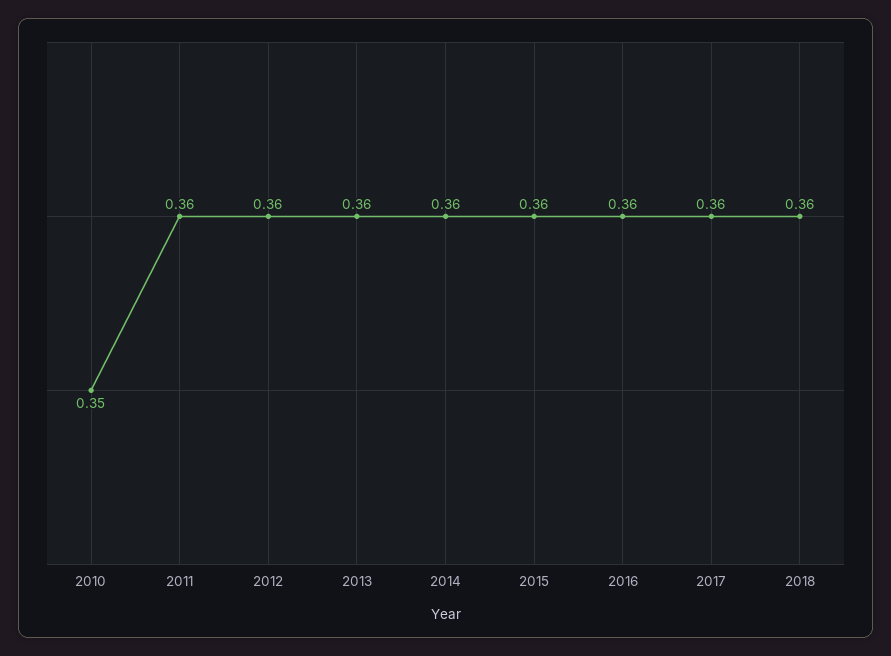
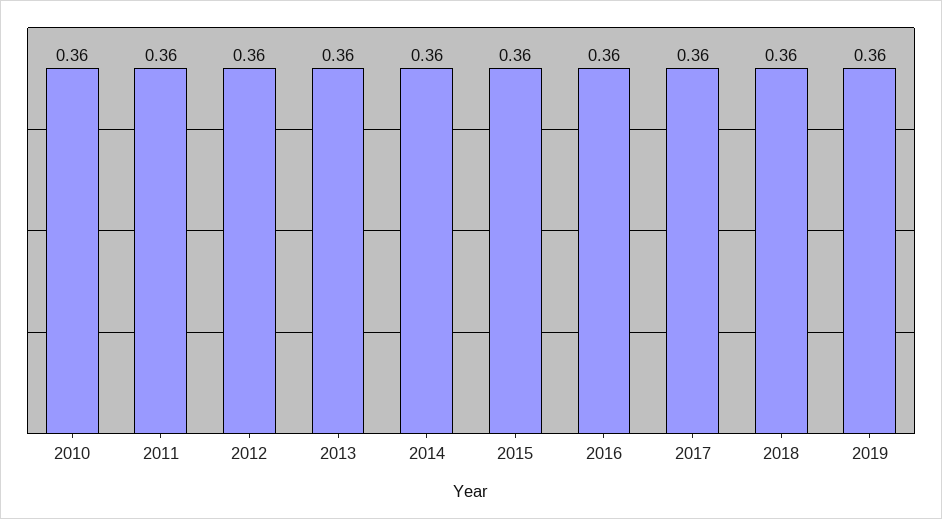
2010: 0.35 -> 0.36
2019: none -> 0.36

